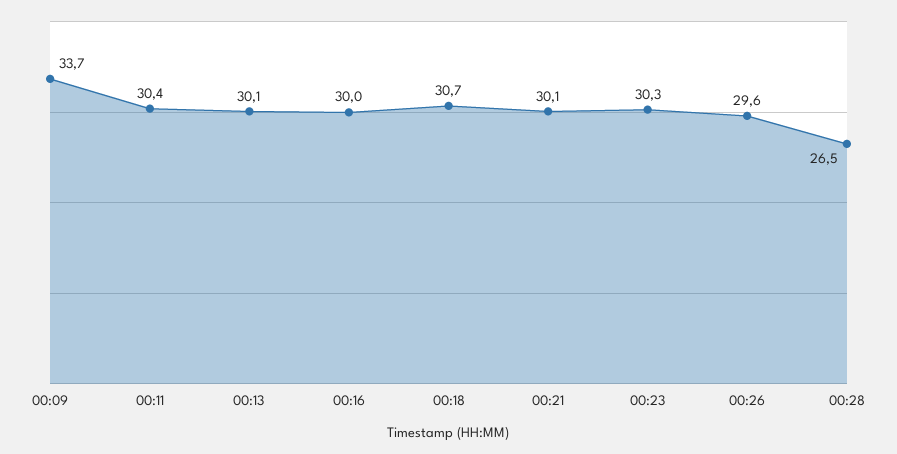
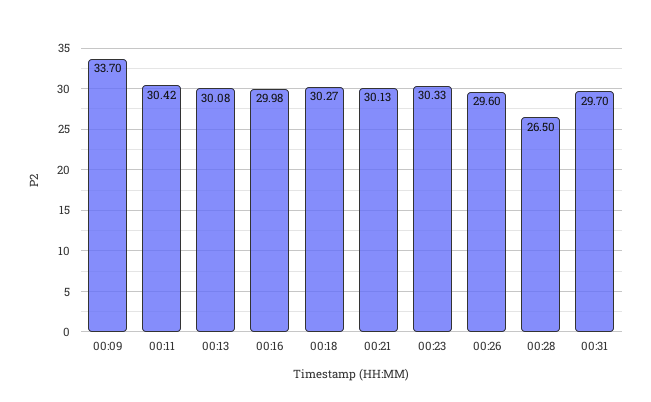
00:18: 30.7 -> 30.27
00:31: none -> 29.7

